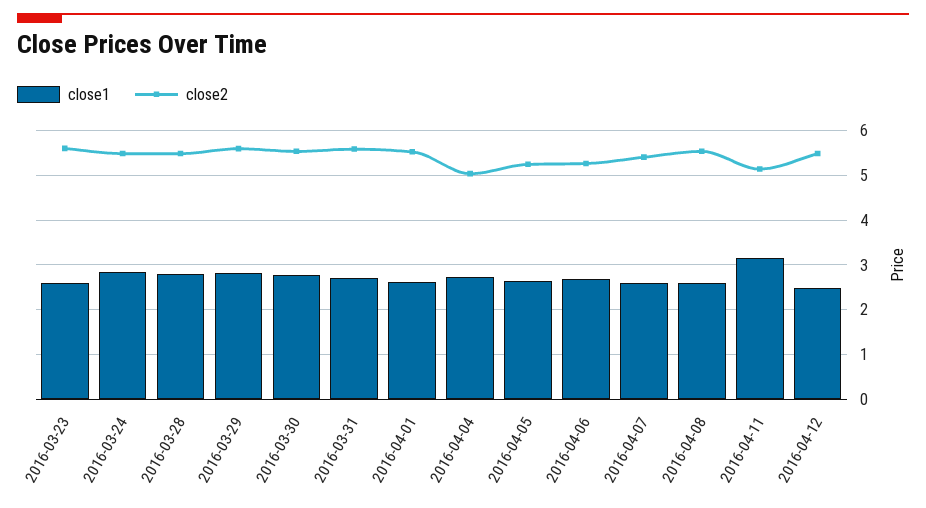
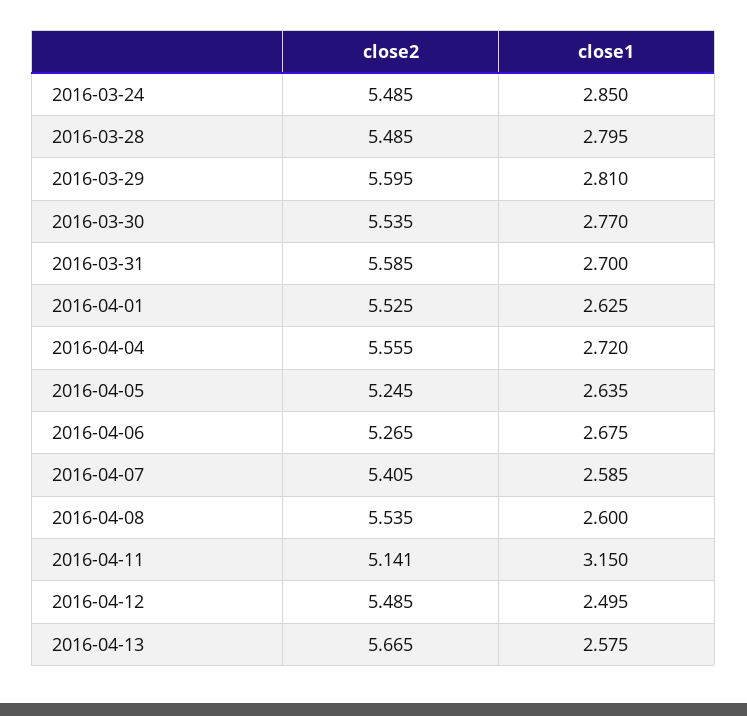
close1, 2016-03-23: 2.6 -> none
close2, 2016-03-23: 5.6 -> none
close2, 2016-04-04: 5 -> 5.555
close2, 2016-04-13: none -> 5.665
close1, 2016-04-13: none -> 2.575

